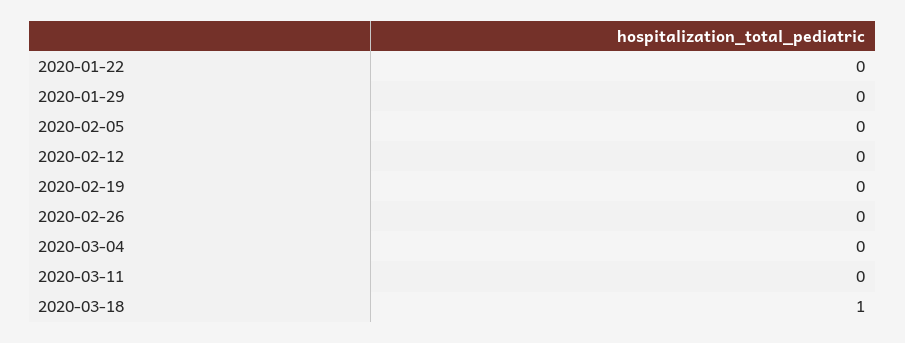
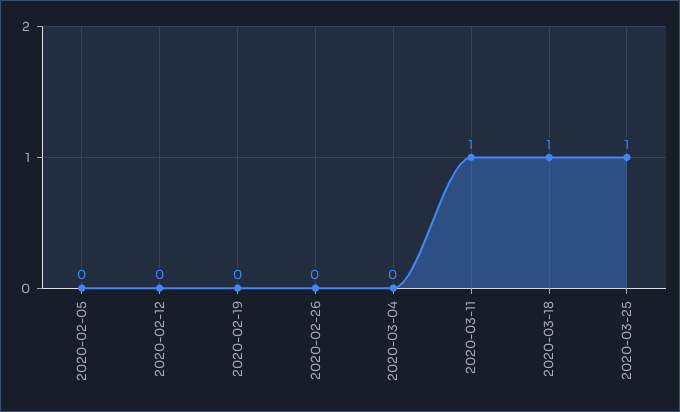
2020-01-22: 0 -> none
2020-01-29: 0 -> none
2020-03-11: 0 -> 1
2020-03-25: none -> 1

